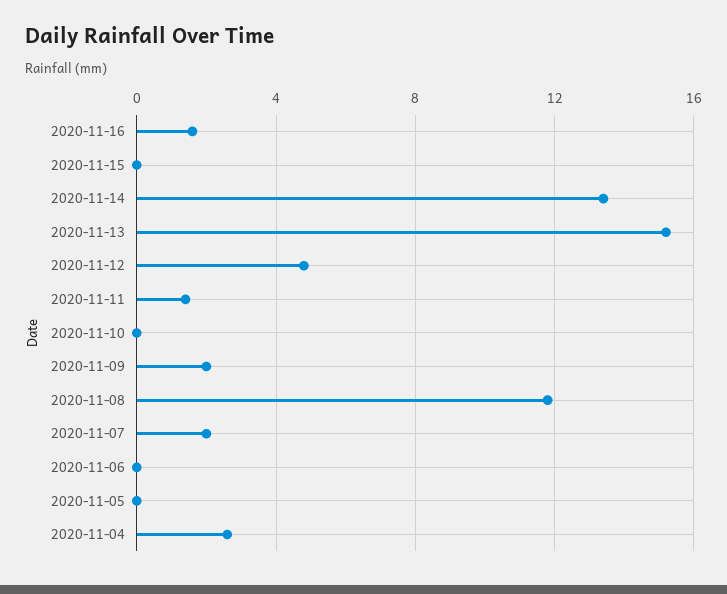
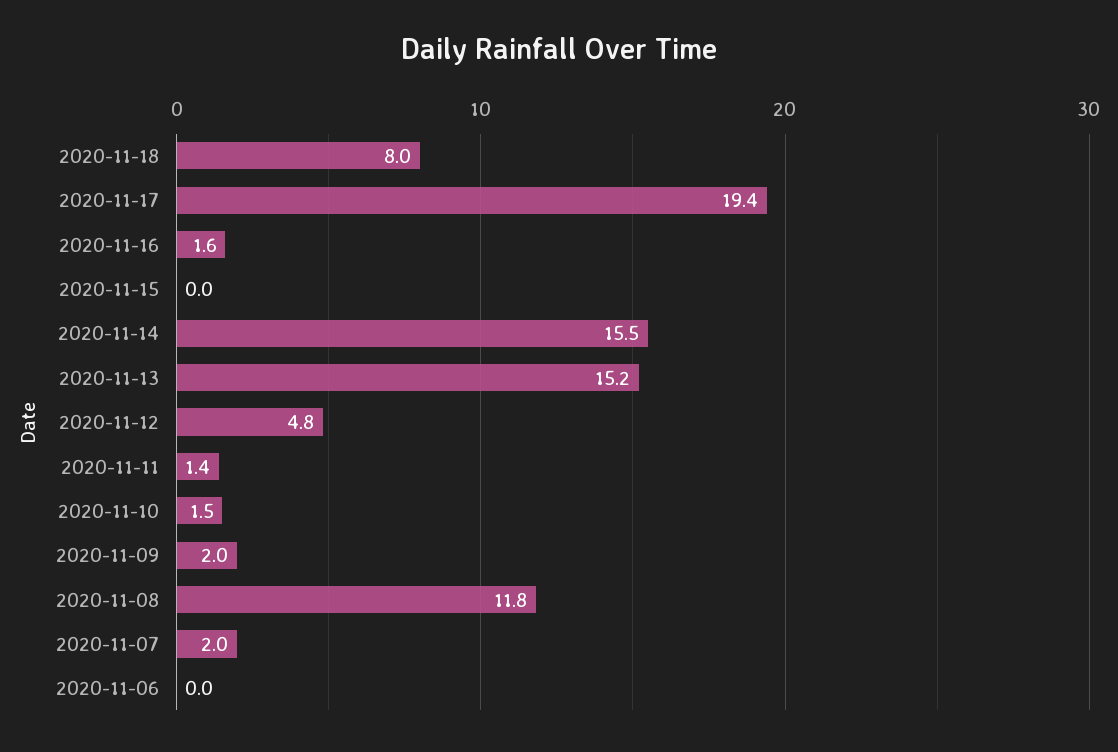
2020-11-14: 13.5 -> 15.5
2020-11-10: 0 -> 1.5
2020-11-05: 0 -> none
2020-11-04: 2.5 -> none
2020-11-18: none -> 8
2020-11-17: none -> 19.4

